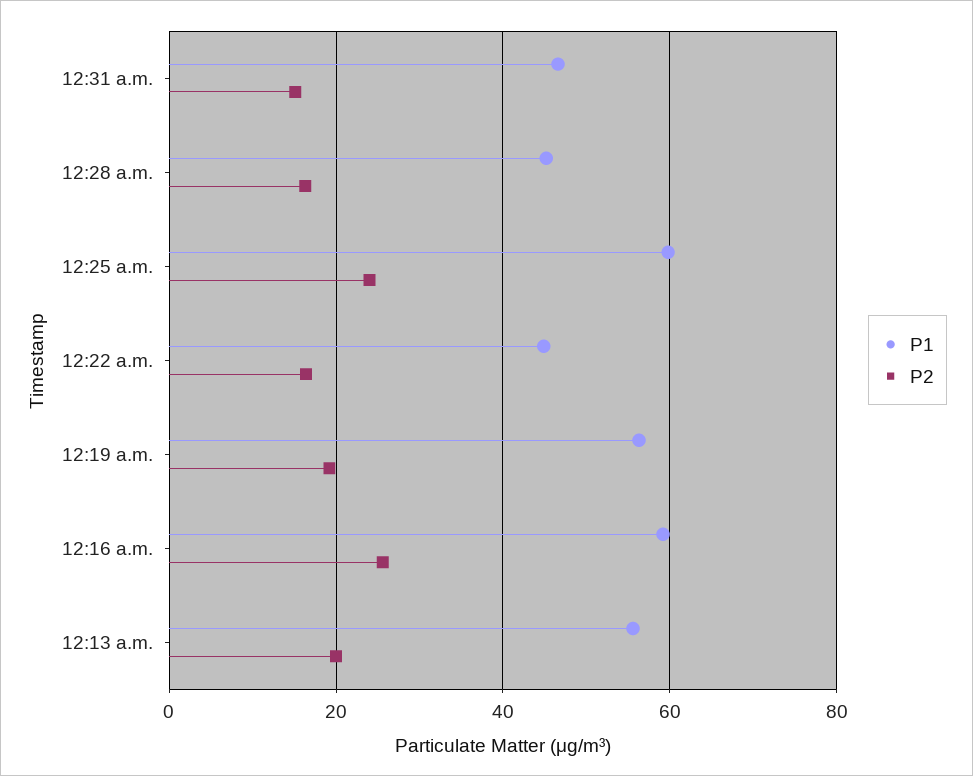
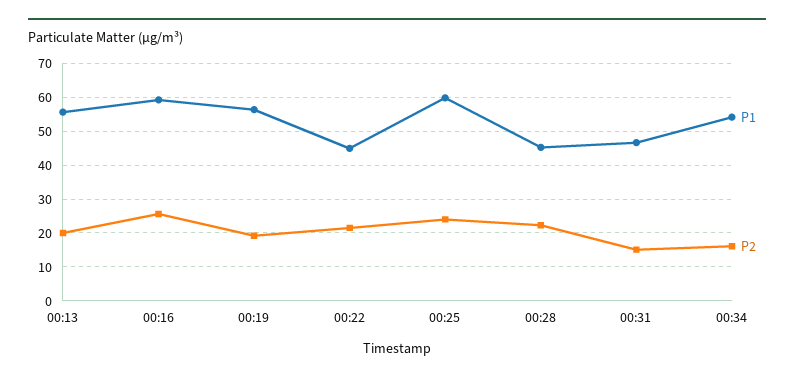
P2, 12:28 a.m.: 16 -> 22
P2, 12:22 a.m.: 16 -> 22
P1, 00:34: none -> 54
P2, 00:34: none -> 16

